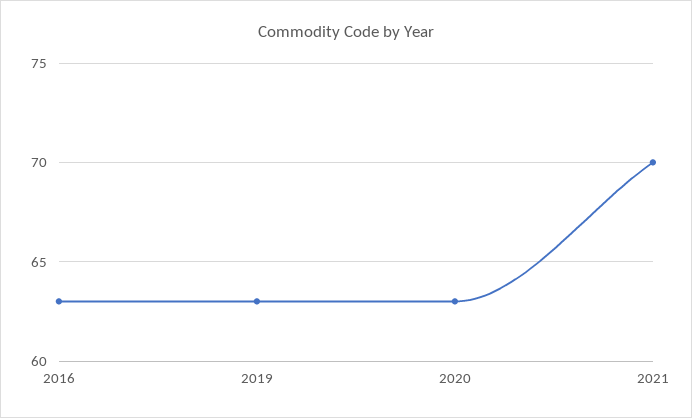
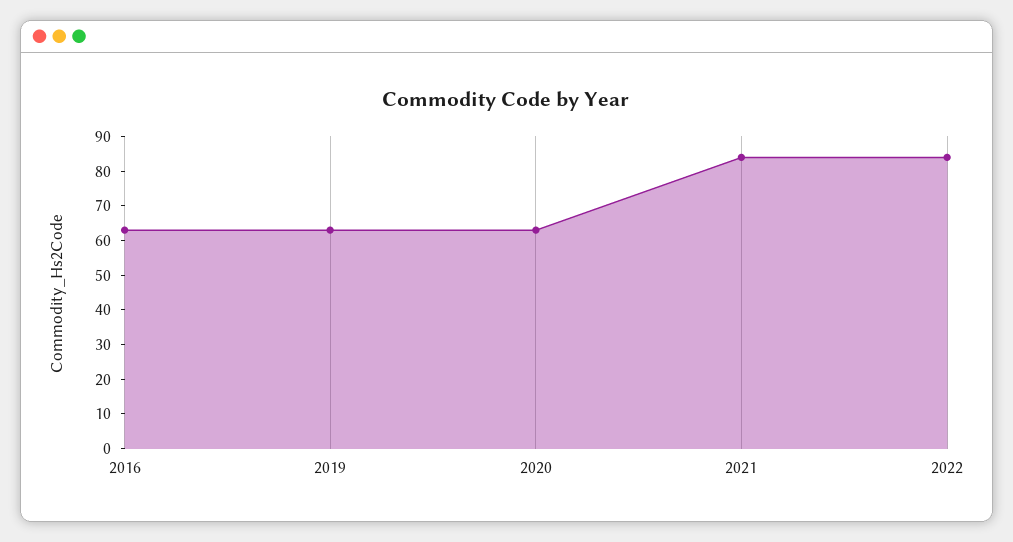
2021: 70 -> 85
2022: none -> 85

